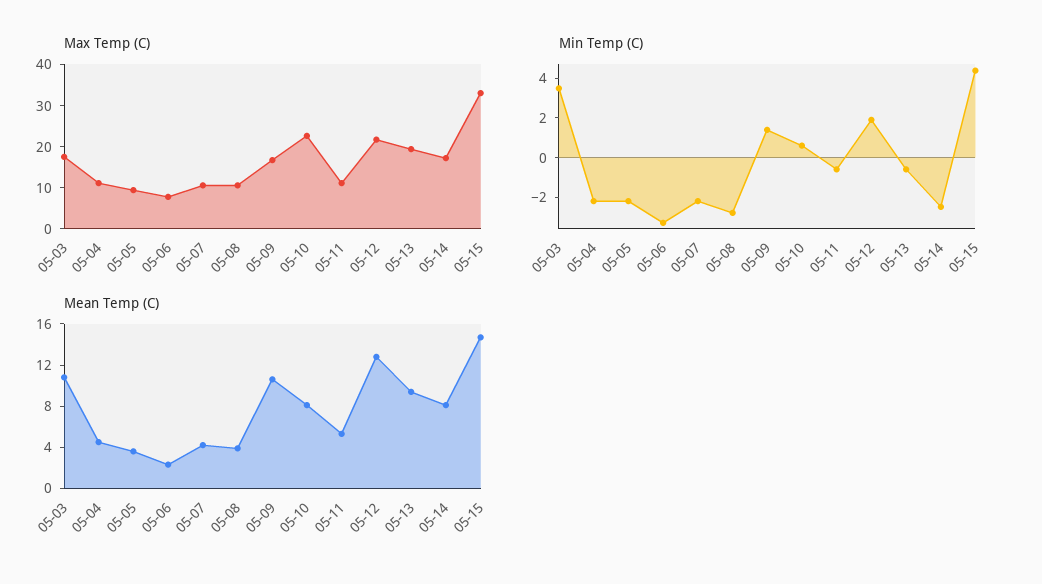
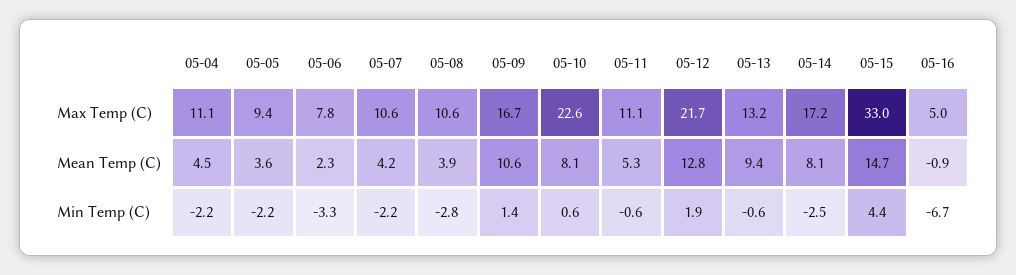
Max Temp (C), 05-03: 18 -> none
Max Temp (C), 05-13: 20 -> 13.2
Min Temp (C), 05-03: 3.5 -> none
Mean Temp (C), 05-03: 11 -> none
Max Temp (C), 05-16: none -> 5
Mean Temp (C), 05-16: none -> -0.9
Min Temp (C), 05-16: none -> -6.7

